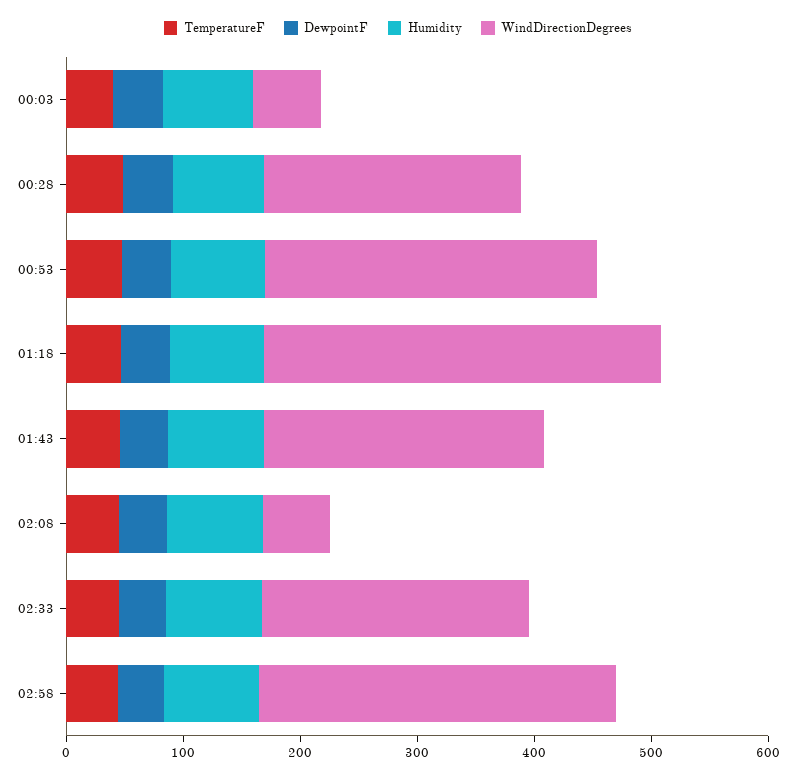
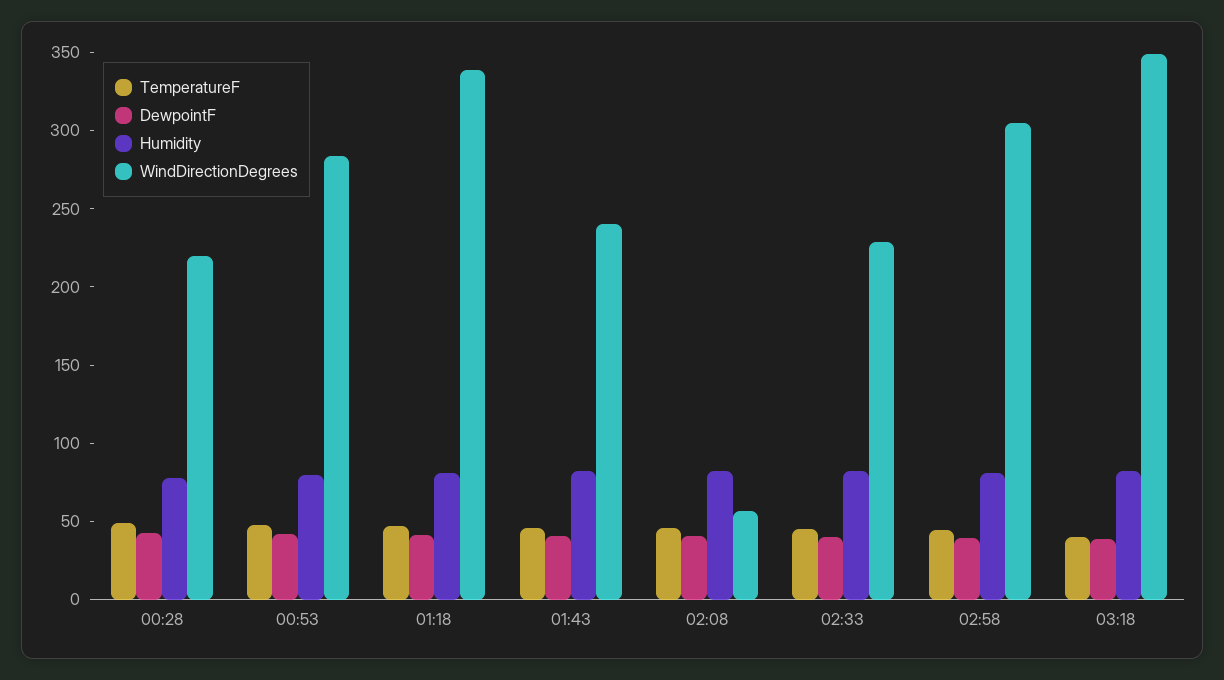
TemperatureF, 00:03: 40 -> none
DewpointF, 00:03: 40 -> none
Humidity, 00:03: 80 -> none
WindDirectionDegrees, 00:03: 60 -> none
TemperatureF, 03:18: none -> 40
DewpointF, 03:18: none -> 40
Humidity, 03:18: none -> 80
WindDirectionDegrees, 03:18: none -> 350

